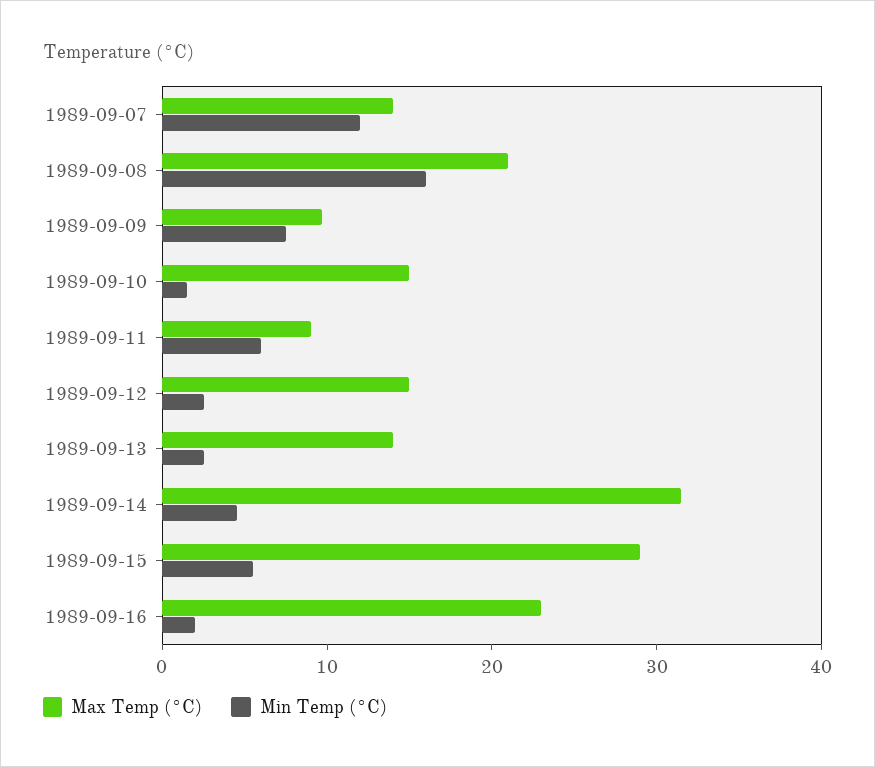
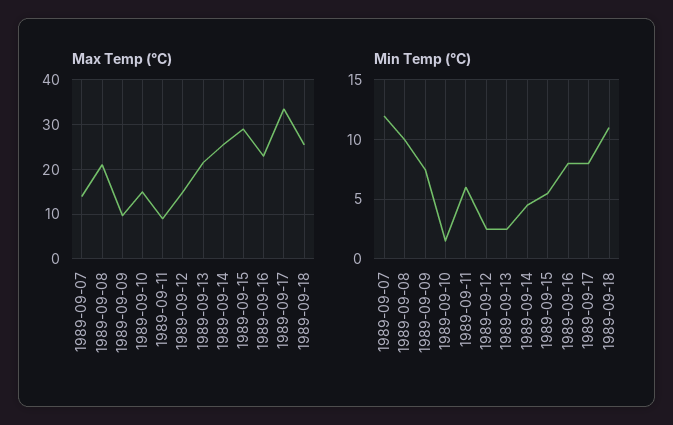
Min Temp (°C), 1989-09-08: 16 -> 10
Max Temp (°C), 1989-09-13: 14 -> 22
Max Temp (°C), 1989-09-14: 32 -> 26
Min Temp (°C), 1989-09-16: 2 -> 8
Max Temp (°C), 1989-09-17: none -> 34
Max Temp (°C), 1989-09-18: none -> 26
Min Temp (°C), 1989-09-17: none -> 8
Min Temp (°C), 1989-09-18: none -> 11

